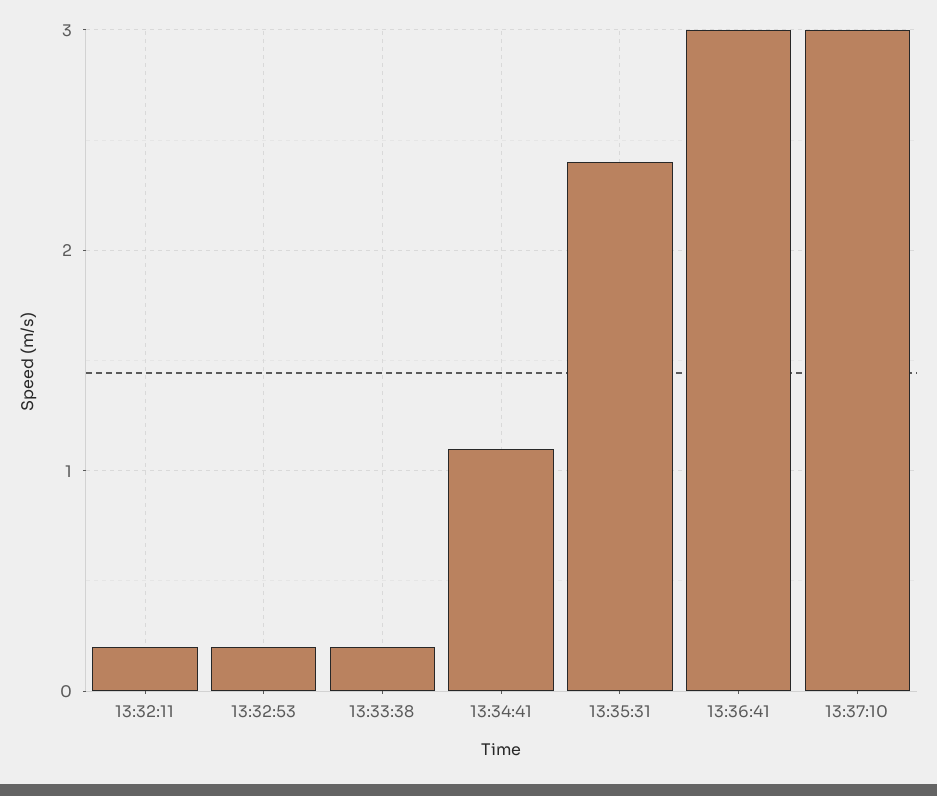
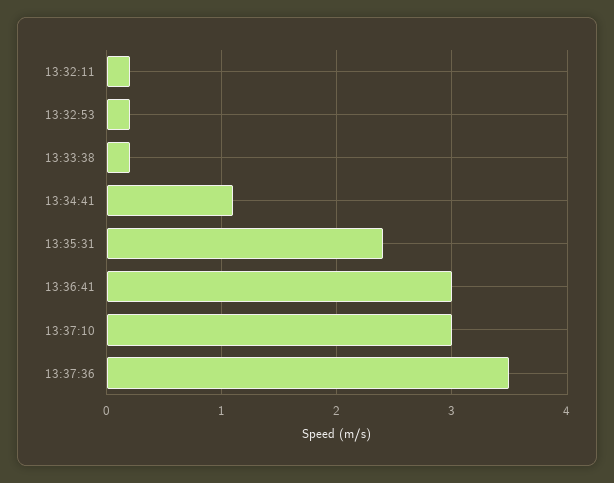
13:37:36: none -> 3.5

